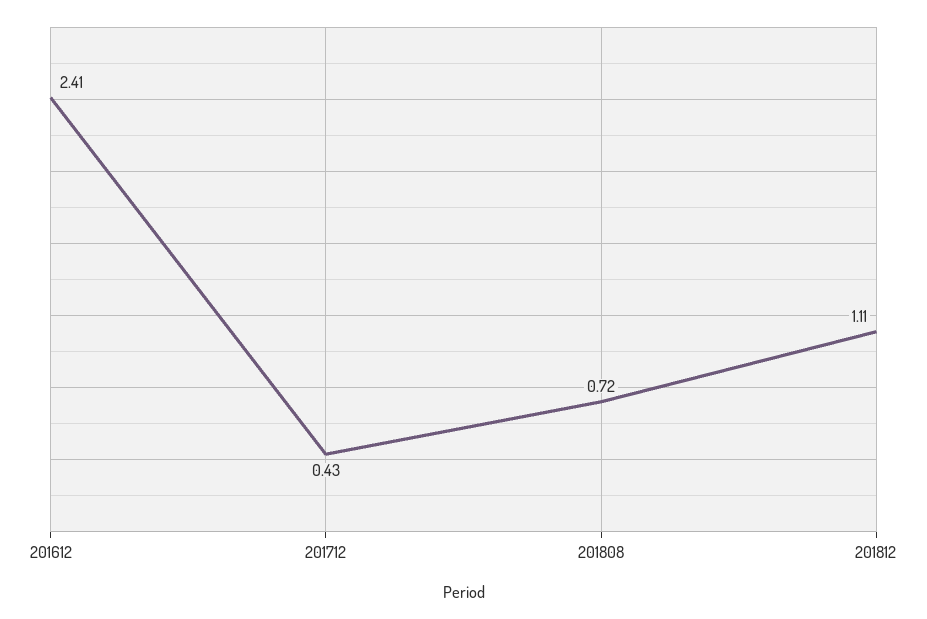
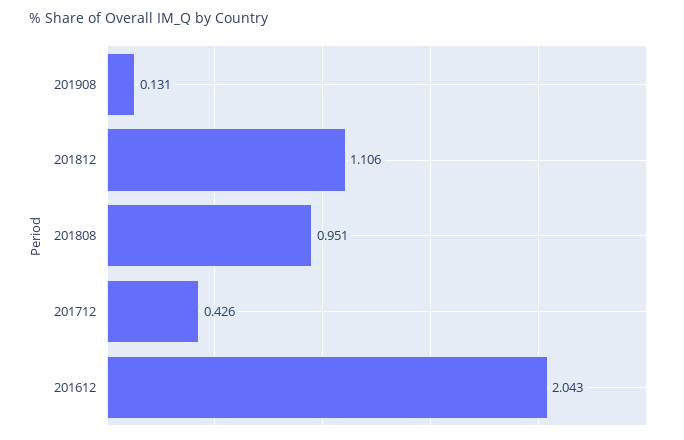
201612: 2.41 -> 2.043
201808: 0.72 -> 0.951
201908: none -> 0.131

